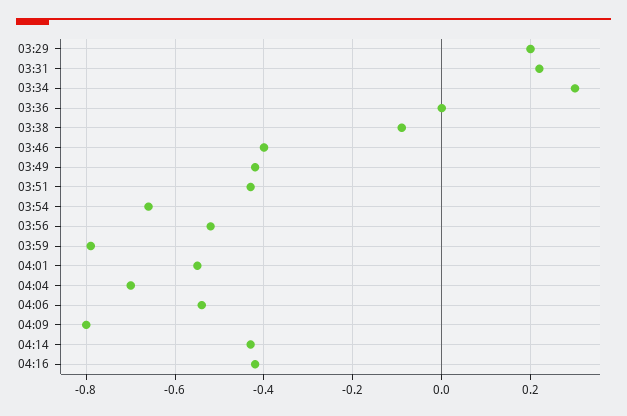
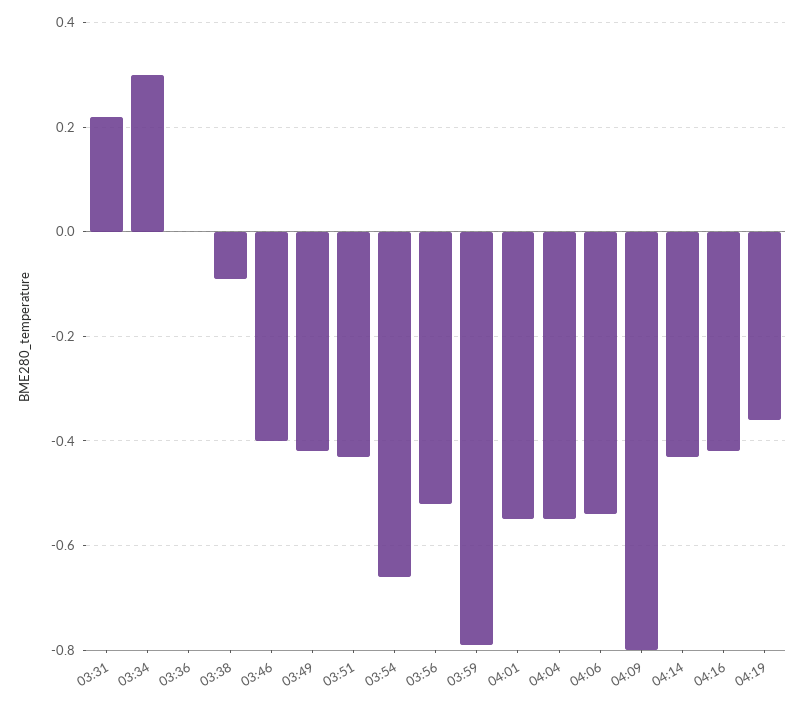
03:29: 0.2 -> none
04:04: -0.7 -> -0.55
04:19: none -> -0.35

